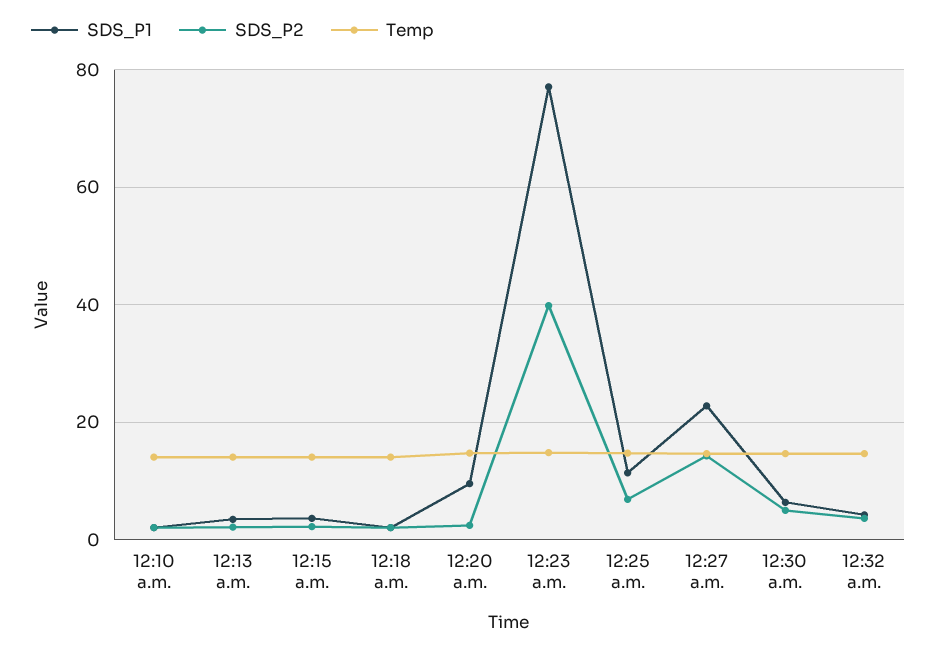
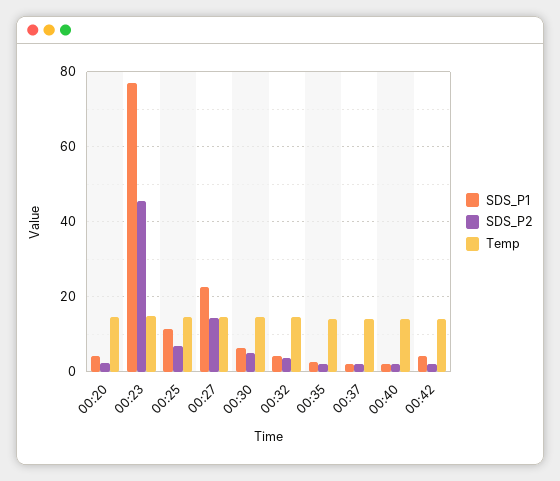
SDS_P1, 12:10 a.m.: 2 -> none
SDS_P2, 12:10 a.m.: 2 -> none
Temp, 12:10 a.m.: 14 -> none
SDS_P1, 12:13 a.m.: 4 -> none
SDS_P2, 12:13 a.m.: 2 -> none
Temp, 12:13 a.m.: 14 -> none
SDS_P1, 12:15 a.m.: 4 -> none
SDS_P2, 12:15 a.m.: 2 -> none
Temp, 12:15 a.m.: 14 -> none
SDS_P1, 12:18 a.m.: 2 -> none
SDS_P2, 12:18 a.m.: 2 -> none
Temp, 12:18 a.m.: 14 -> none
SDS_P1, 12:20 a.m.: 10 -> 4
SDS_P2, 12:23 a.m.: 40 -> 46
SDS_P1, 00:35: none -> 2
SDS_P2, 00:35: none -> 2
Temp, 00:35: none -> 14
SDS_P1, 00:37: none -> 2
SDS_P2, 00:37: none -> 2
Temp, 00:37: none -> 14
SDS_P1, 00:40: none -> 2
SDS_P2, 00:40: none -> 2
Temp, 00:40: none -> 14
SDS_P1, 00:42: none -> 4
SDS_P2, 00:42: none -> 2
Temp, 00:42: none -> 14

